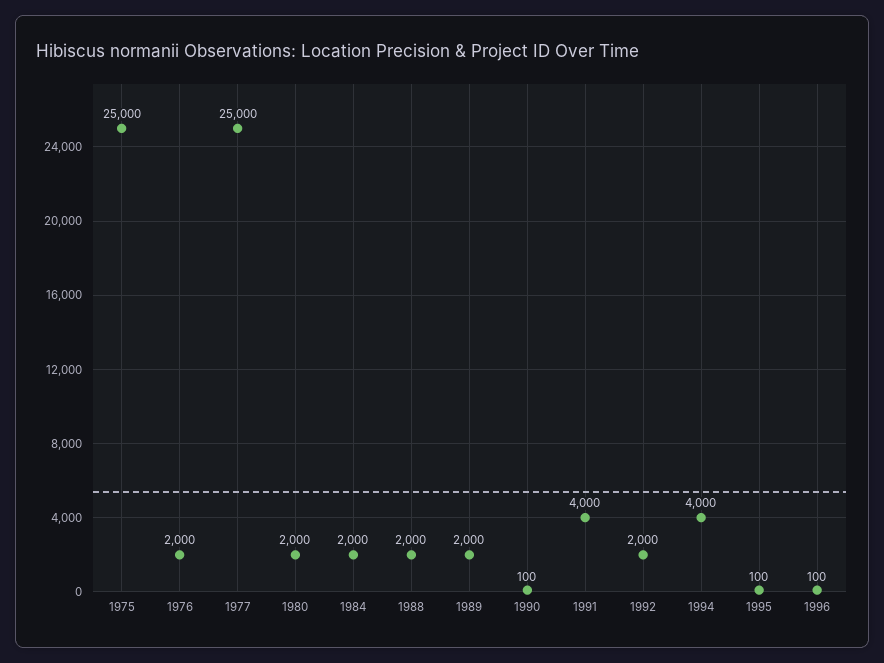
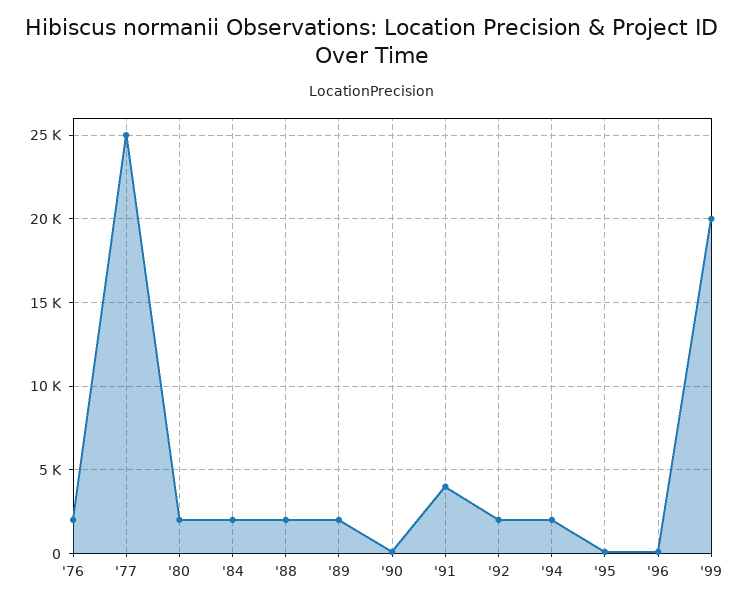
1975: 25000 -> none
1994: 4000 -> 2000
'99: none -> 20000

